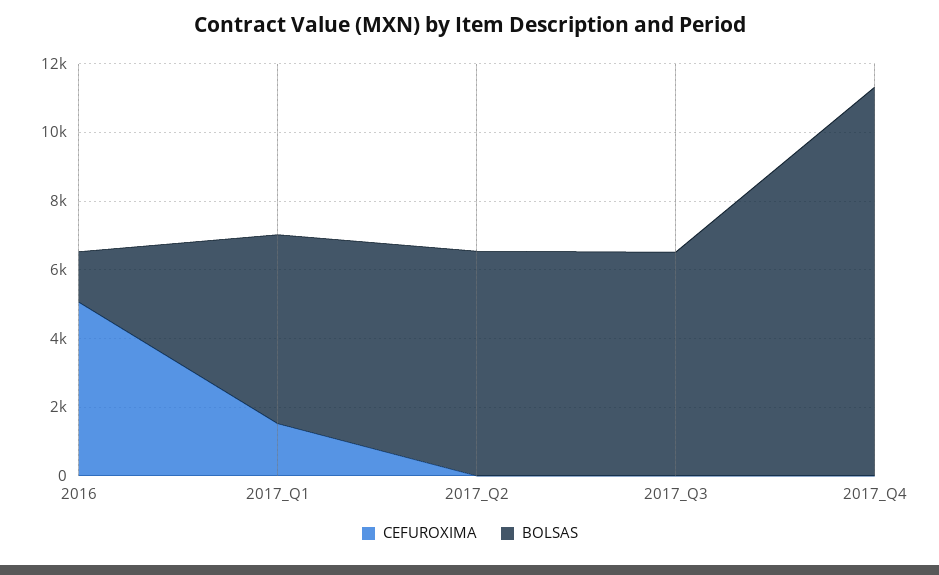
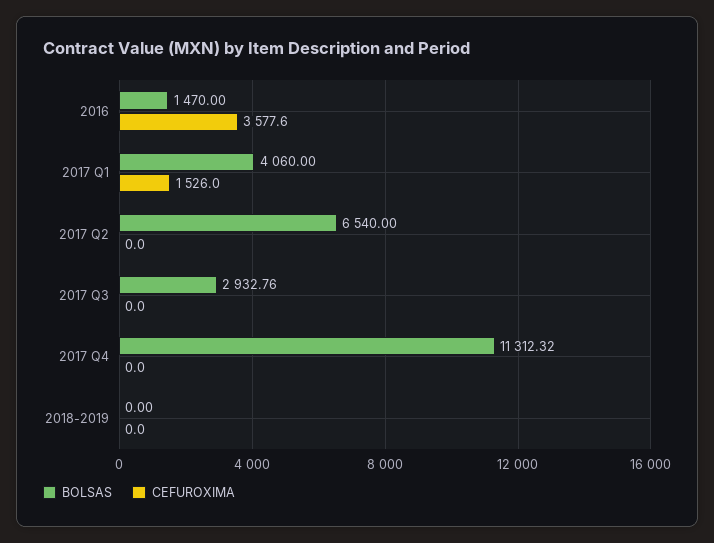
CEFUROXIMA, 2016: 5000 -> 3577.6
BOLSAS, 2017_Q1: 5500 -> 4060
BOLSAS, 2017_Q3: 6500 -> 2932.76
BOLSAS, 2018-2019: none -> 0
CEFUROXIMA, 2018-2019: none -> 0

